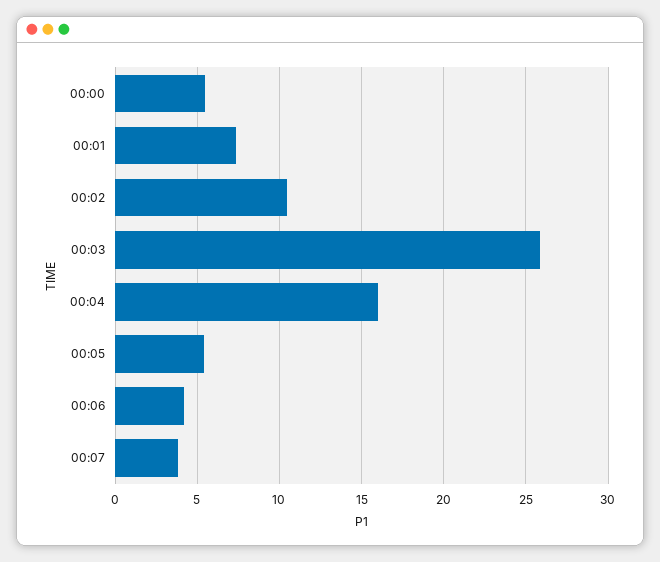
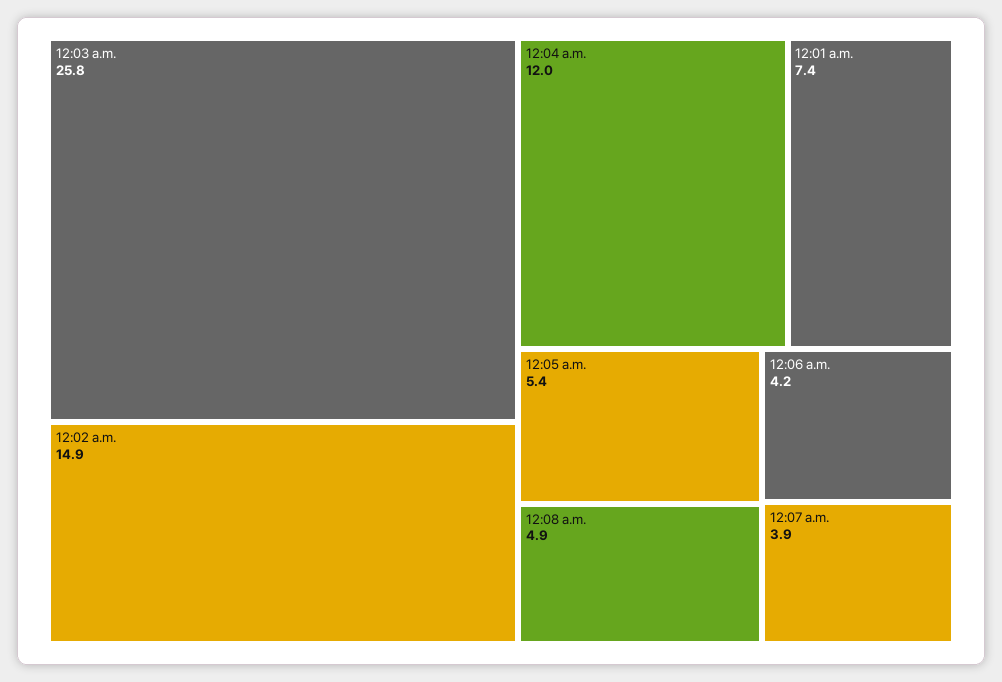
00:00: 5.5 -> none
00:02: 10.5 -> 14.9
00:04: 16 -> 12
12:08 a.m.: none -> 4.9

